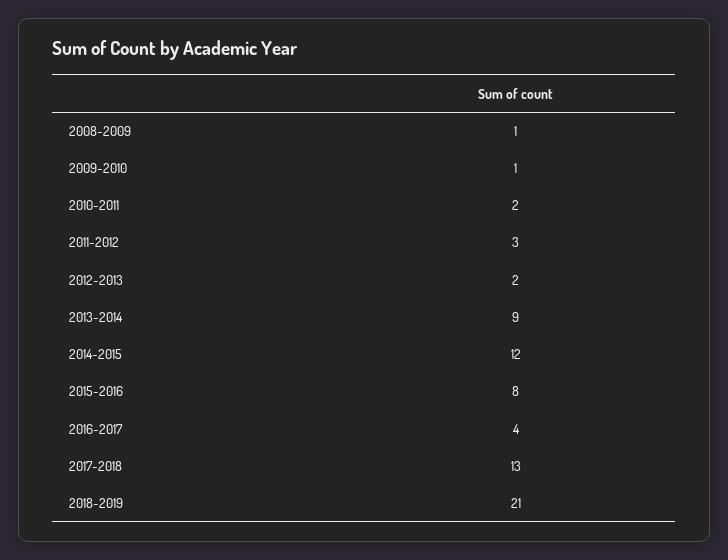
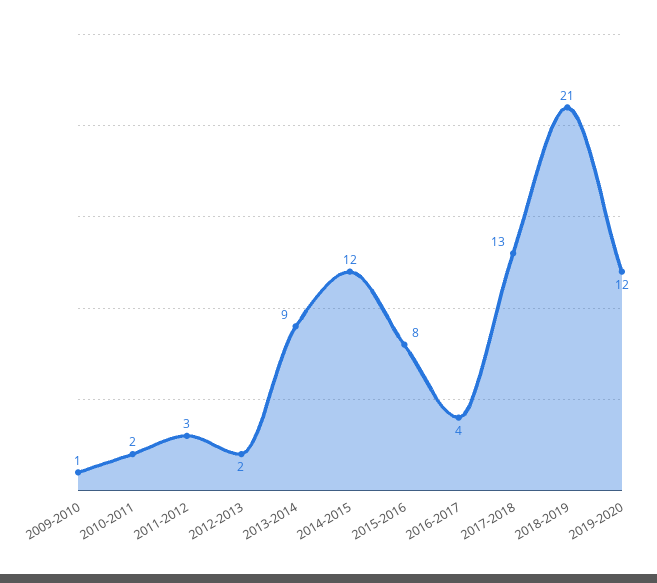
2008-2009: 1 -> none
2019-2020: none -> 12

